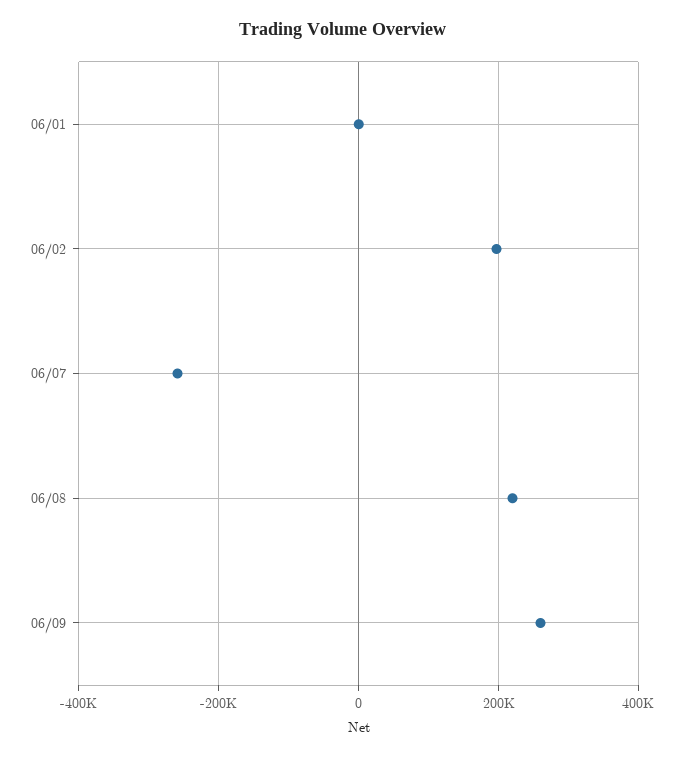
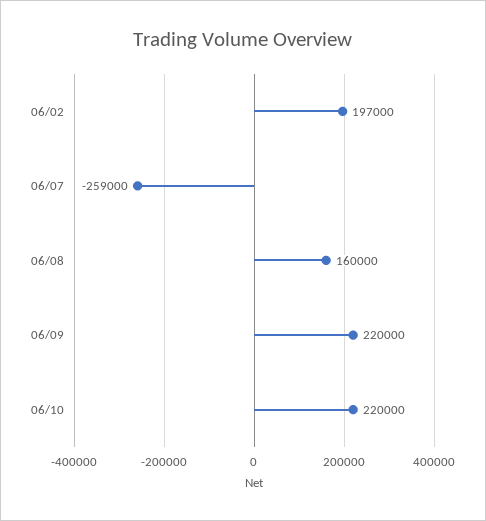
06/01: 0 -> none
06/08: 220000 -> 160000
06/09: 260000 -> 220000
06/10: none -> 220000

